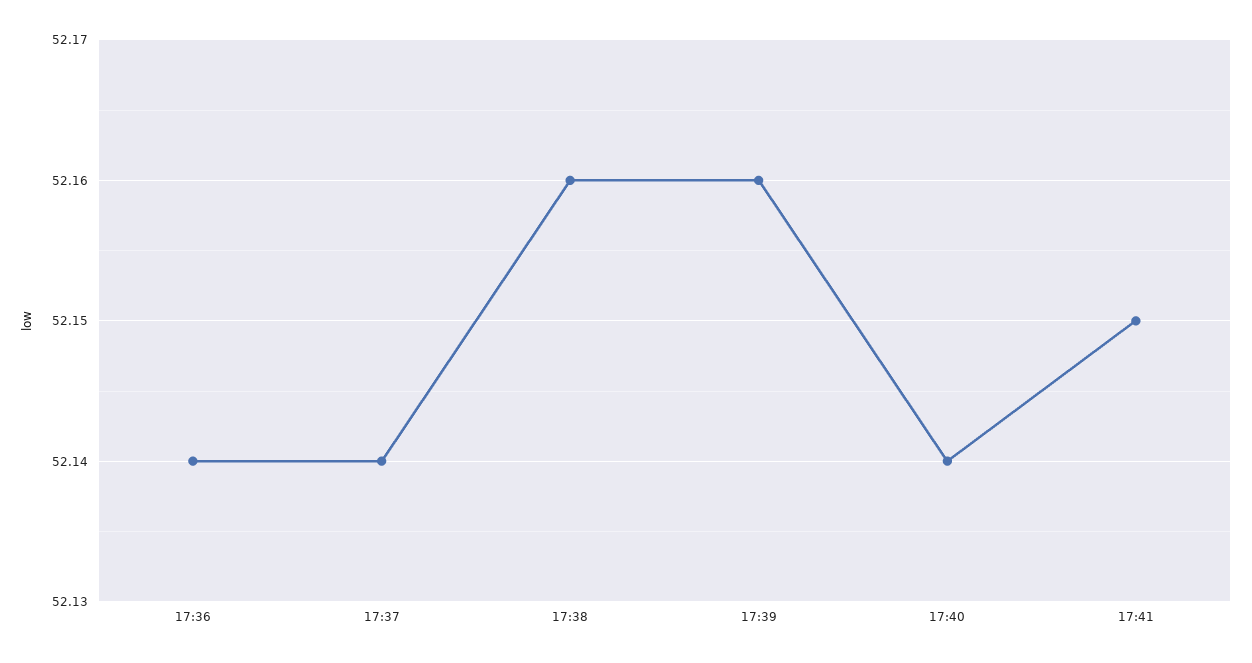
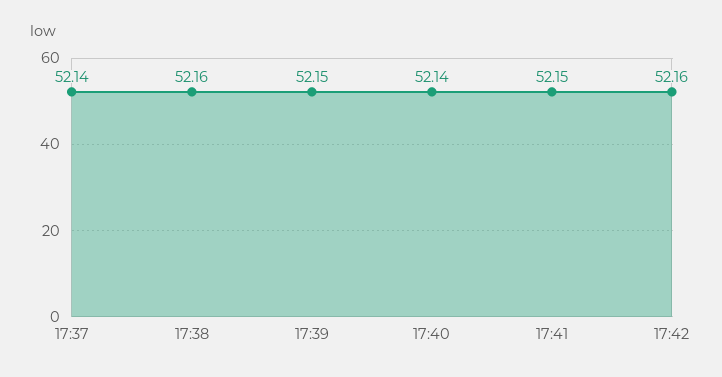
17:36: 52.14 -> none
17:39: 52.16 -> 52.15
17:42: none -> 52.16

